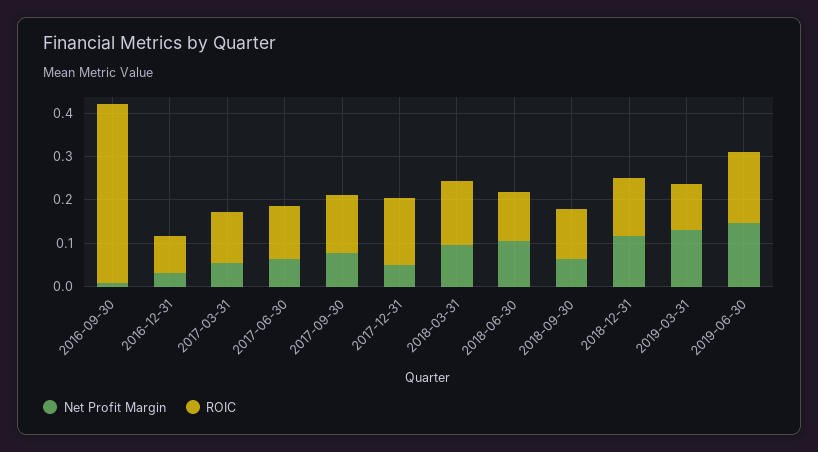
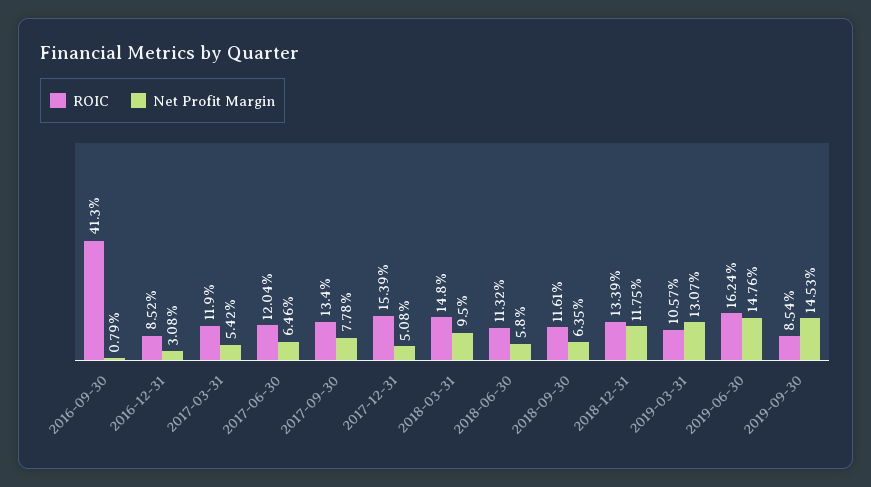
Net Profit Margin, 2018-06-30: 0.1 -> 0.058
ROIC, 2019-09-30: none -> 0.0854
Net Profit Margin, 2019-09-30: none -> 0.1453

